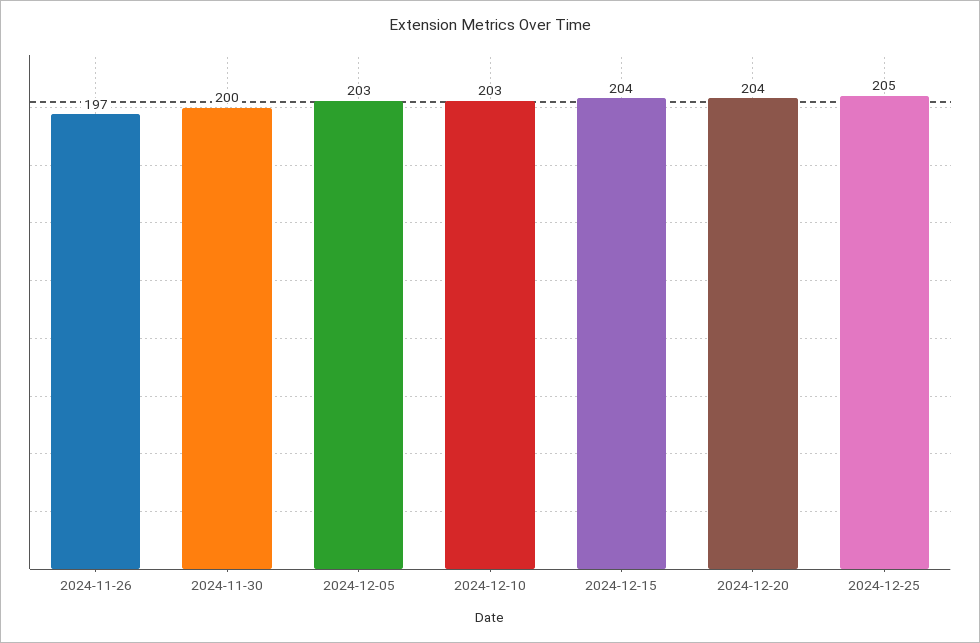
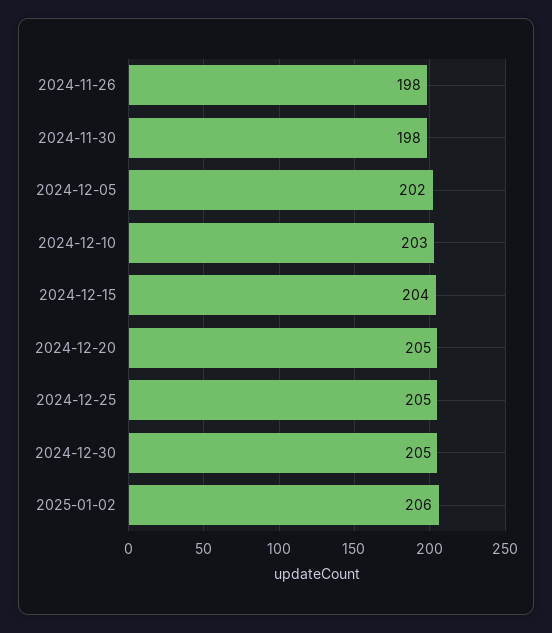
2024-11-26: 197 -> 198
2024-11-30: 200 -> 198
2024-12-05: 203 -> 202
2024-12-20: 204 -> 205
2024-12-30: none -> 205
2025-01-02: none -> 206

